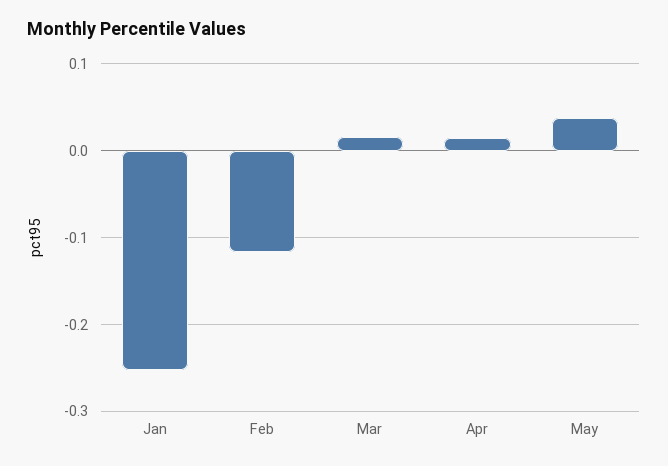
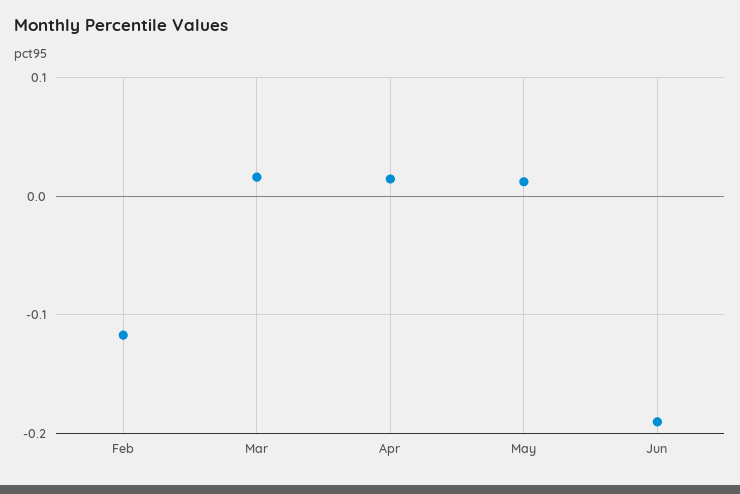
Jan: -0.25 -> none
May: 0.04 -> 0.01
Jun: none -> -0.19

